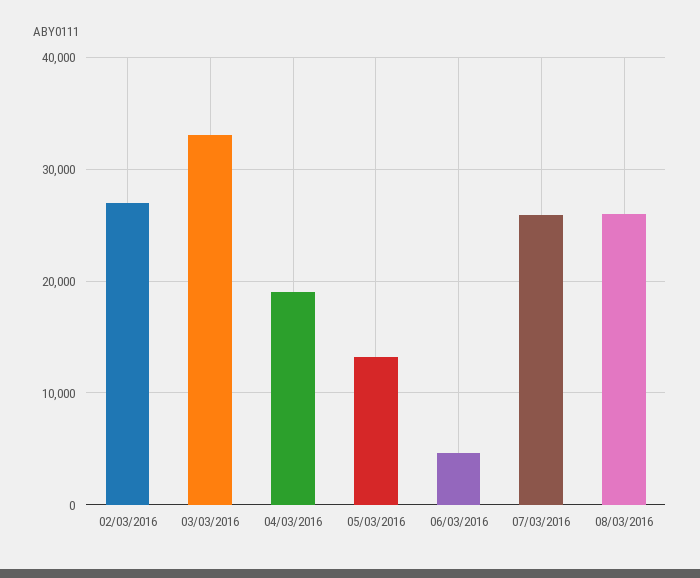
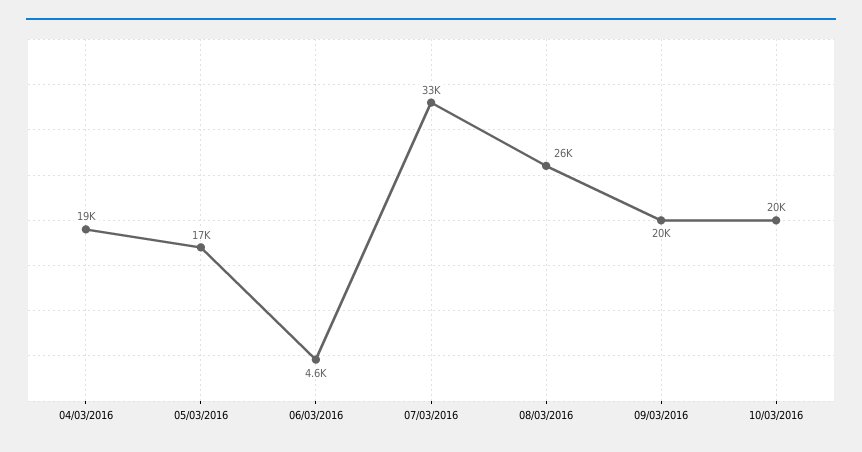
02/03/2016: 27000 -> none
03/03/2016: 33000 -> none
05/03/2016: 13000 -> 17000
07/03/2016: 26000 -> 33000
09/03/2016: none -> 20000
10/03/2016: none -> 20000

